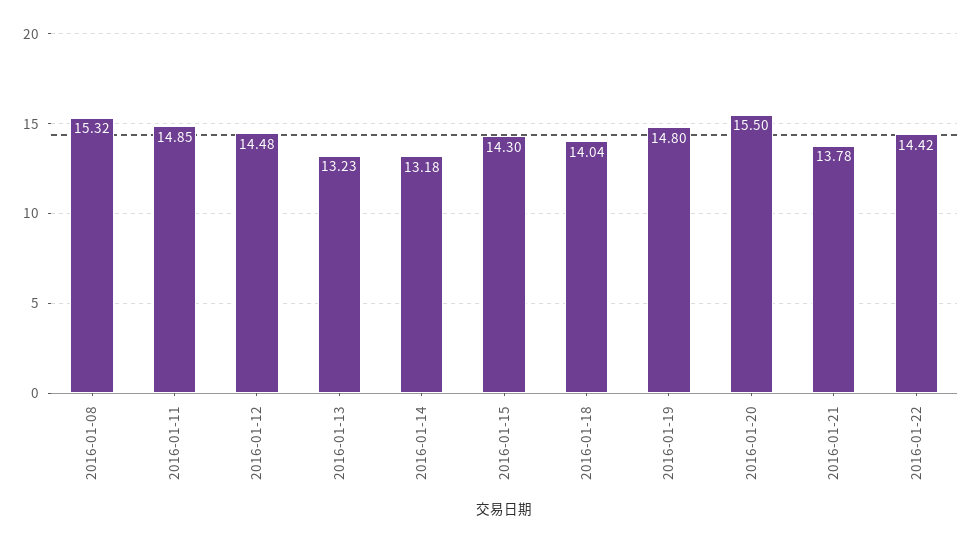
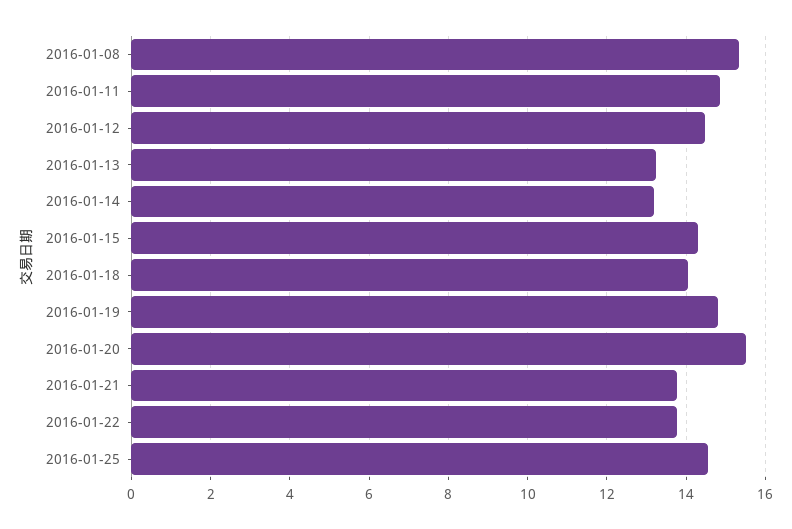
2016-01-22: 14.42 -> 13.8
2016-01-25: none -> 14.6

